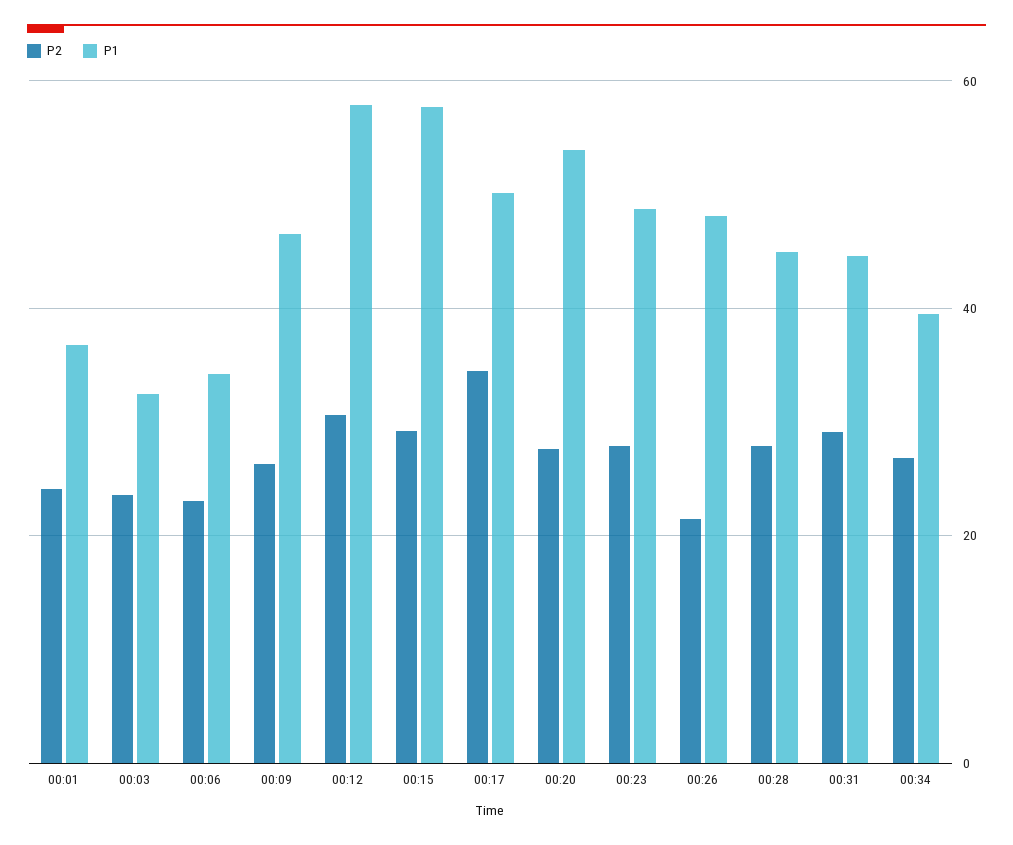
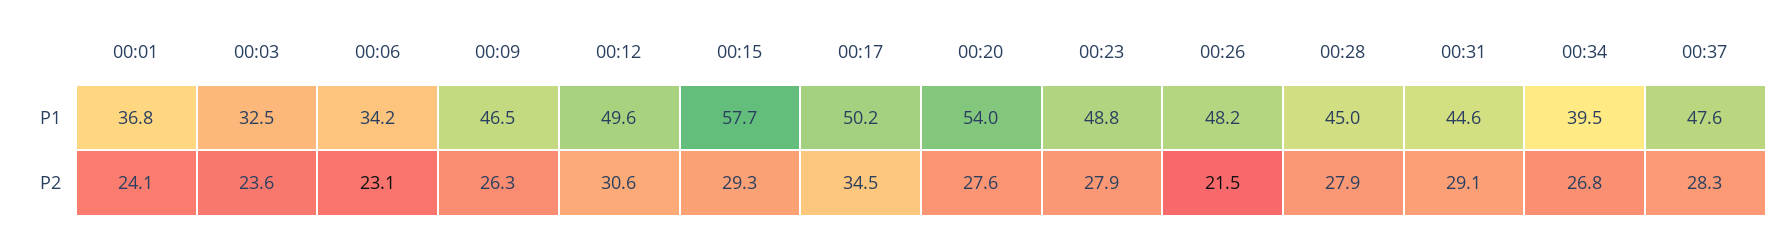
P1, 00:12: 58 -> 49.6
P1, 00:37: none -> 47.6
P2, 00:37: none -> 28.3

